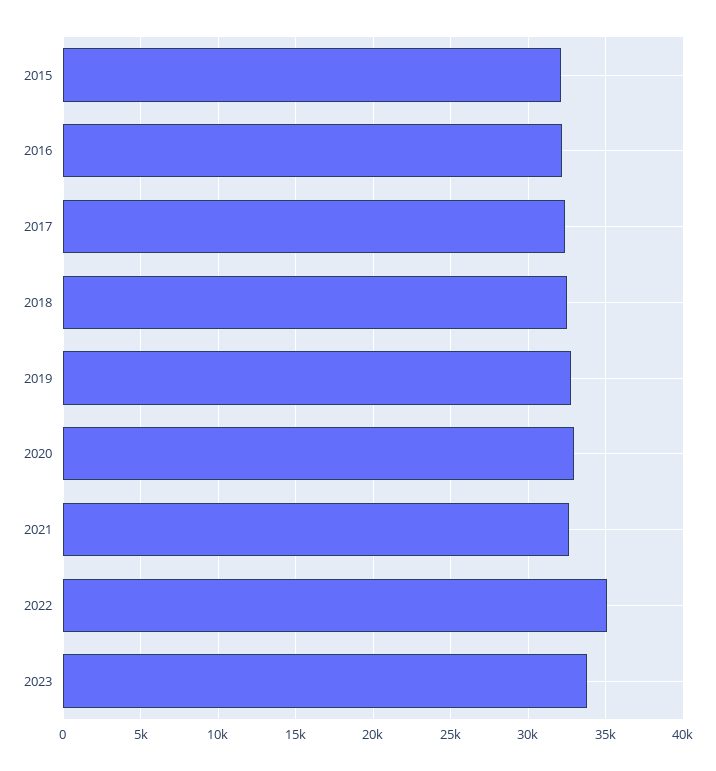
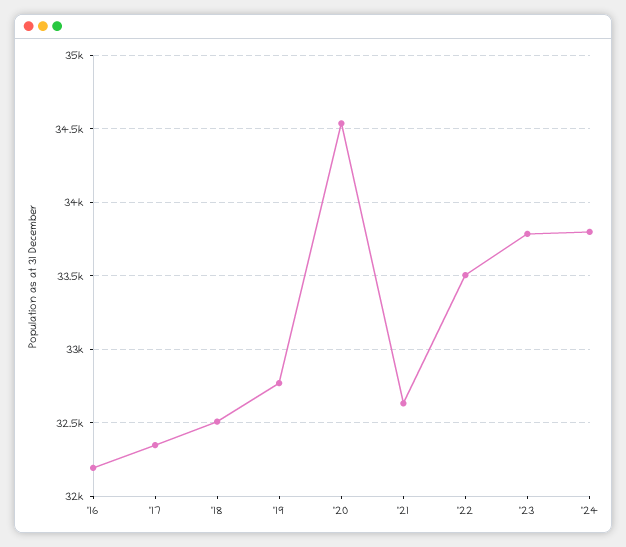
2015: 32000 -> none
2020: 33000 -> 34550
2022: 35000 -> 33500
'24: none -> 33800

